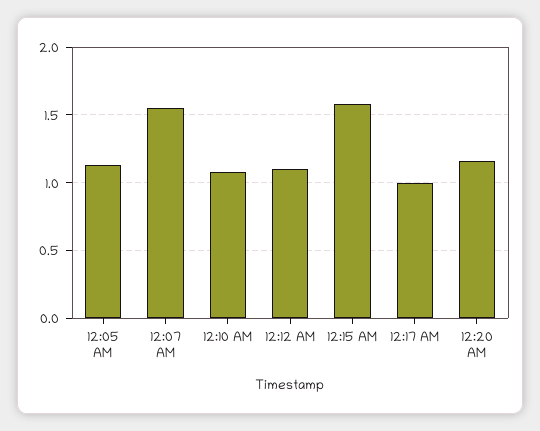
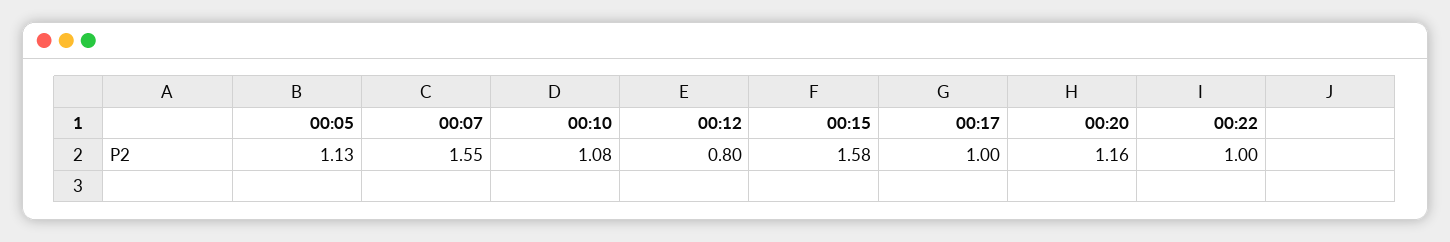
12:12 AM: 1.1 -> 0.8
00:22: none -> 1

